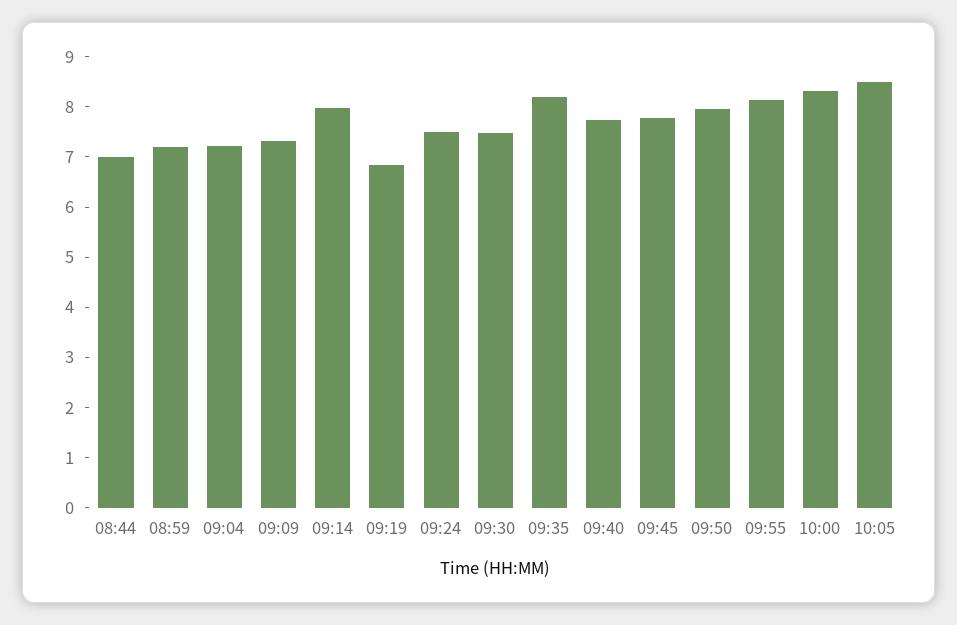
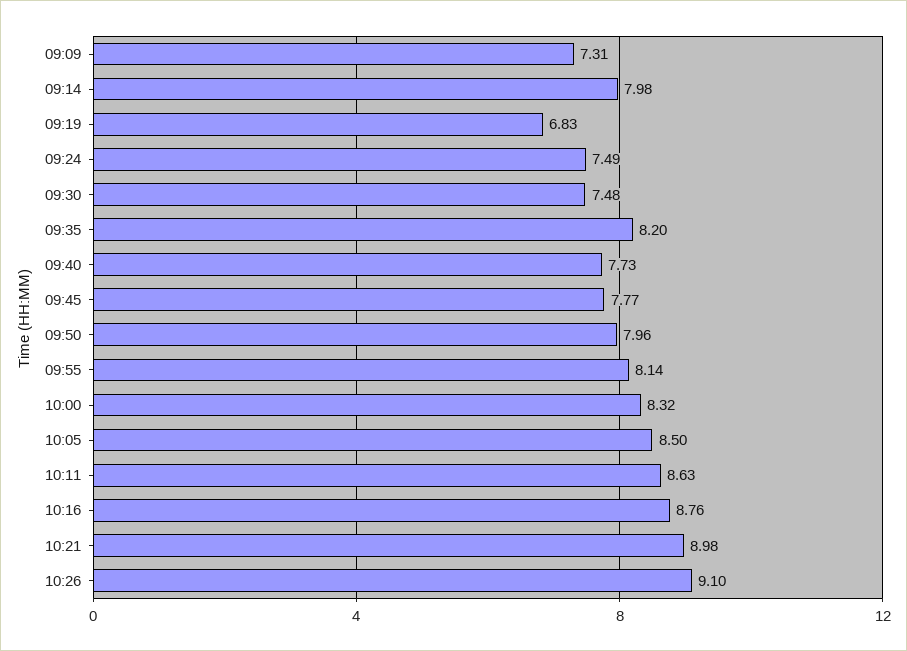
08:44: 7 -> none
08:59: 7.2 -> none
09:04: 7.2 -> none
10:11: none -> 8.63
10:16: none -> 8.76
10:21: none -> 8.98
10:26: none -> 9.1

